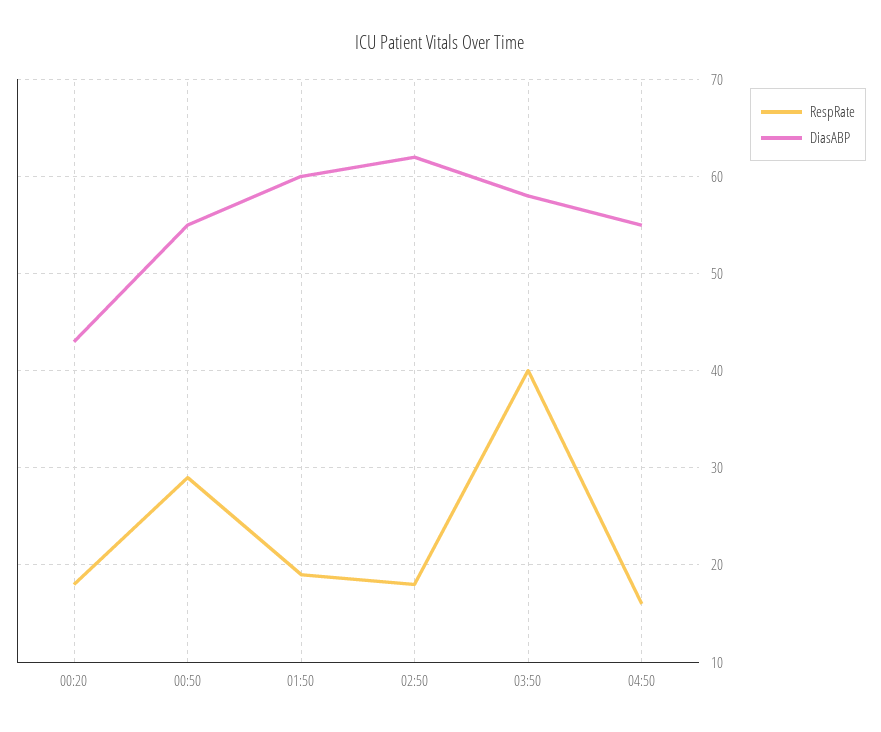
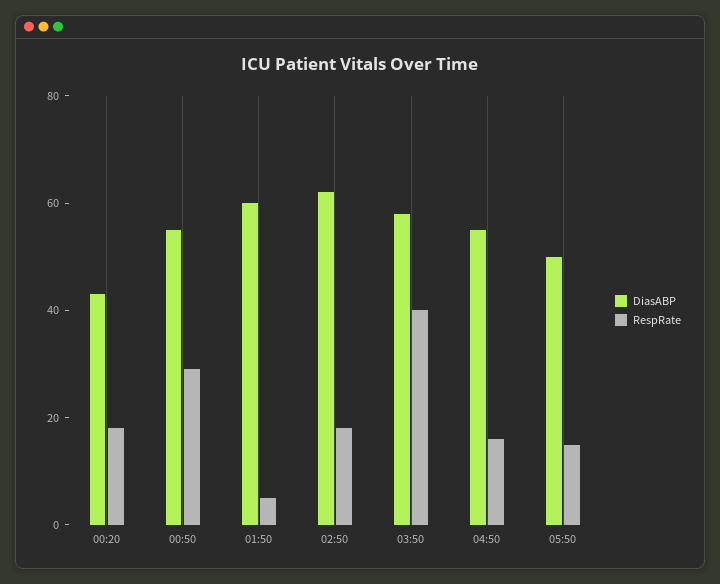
RespRate, 01:50: 19 -> 5
DiasABP, 05:50: none -> 50
RespRate, 05:50: none -> 15

